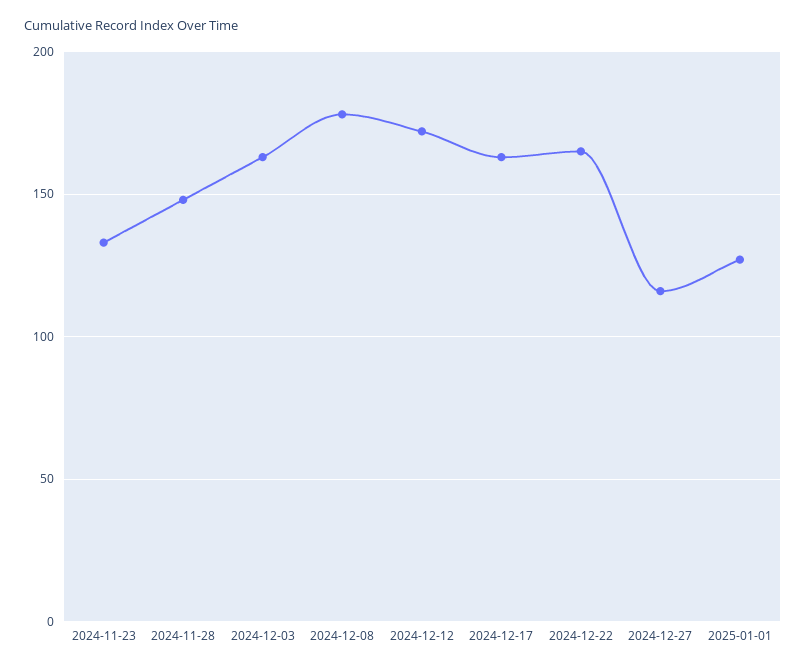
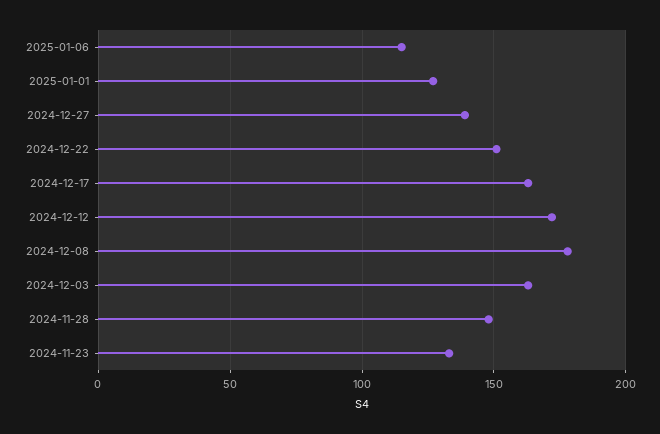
2024-12-22: 165 -> 150
2024-12-27: 115 -> 140
2025-01-06: none -> 115

